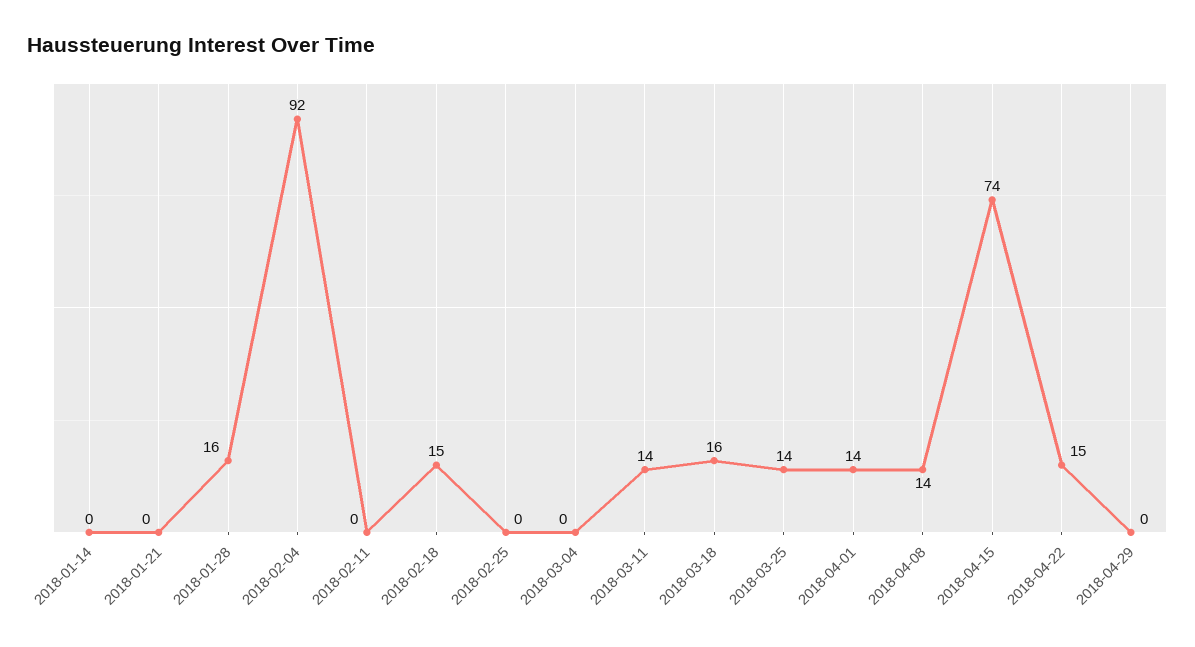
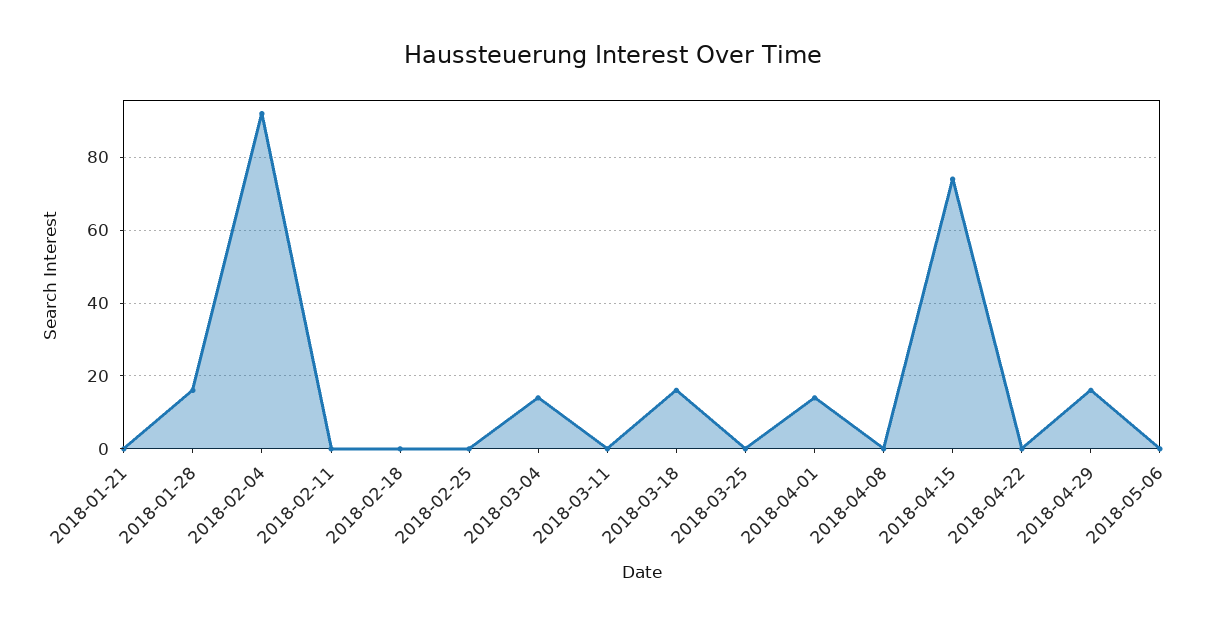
2018-01-14: 0 -> none
2018-02-18: 15 -> 0
2018-03-04: 0 -> 15
2018-03-11: 14 -> 0
2018-03-25: 14 -> 0
2018-04-08: 14 -> 0
2018-04-22: 15 -> 0
2018-04-29: 0 -> 15
2018-05-06: none -> 0

